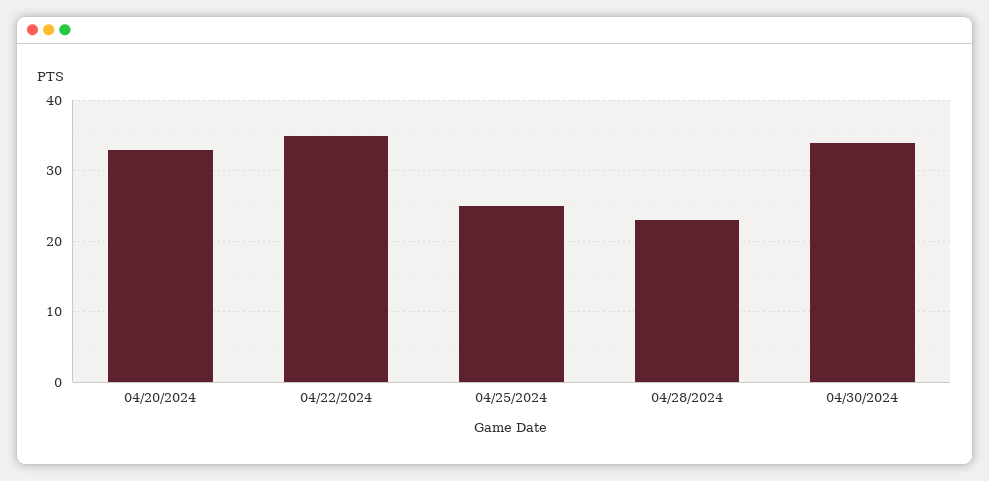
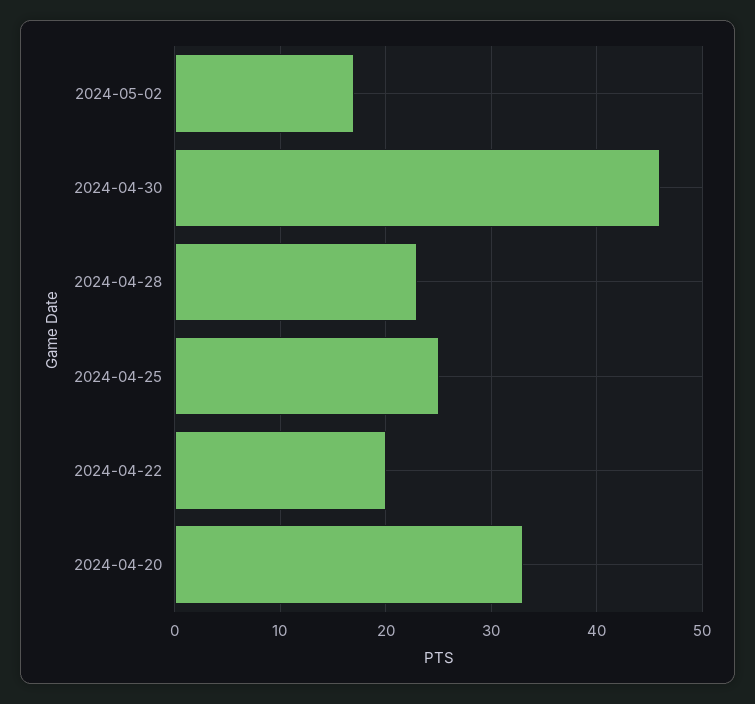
04/22/2024: 35 -> 20
04/30/2024: 34 -> 46
2024-05-02: none -> 17

